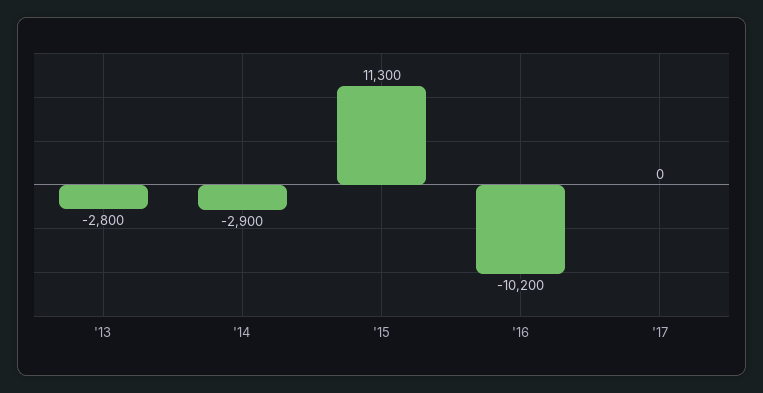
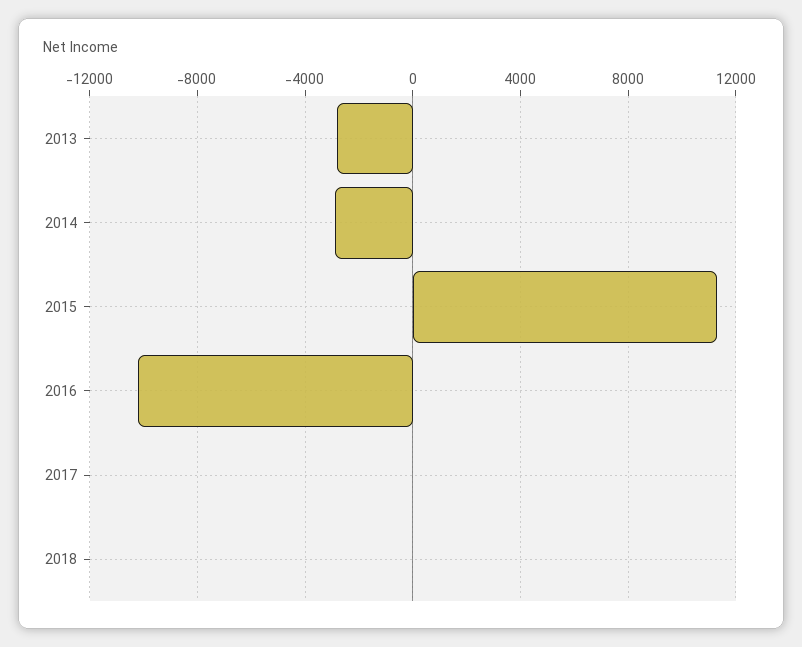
2018: none -> 0

